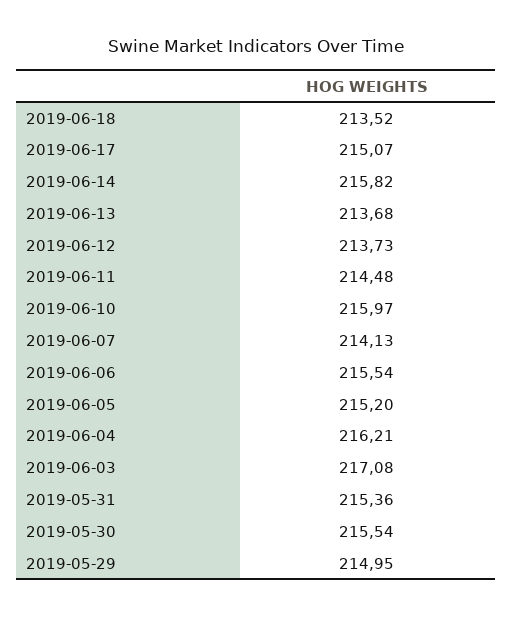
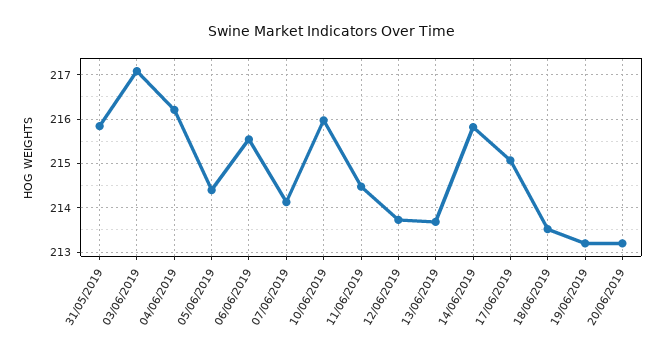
2019-06-05: 215.2 -> 214.4
2019-05-31: 215.36 -> 215.8
2019-05-30: 215.54 -> none
2019-05-29: 214.95 -> none
19/06/2019: none -> 213.2
20/06/2019: none -> 213.2

